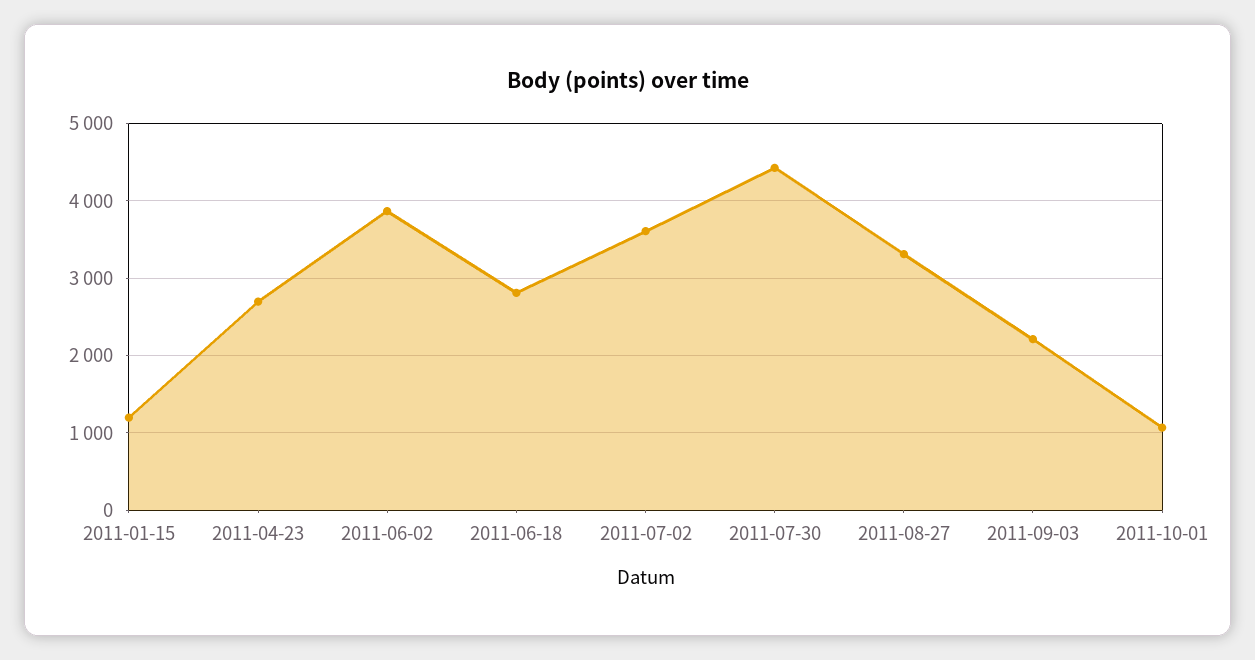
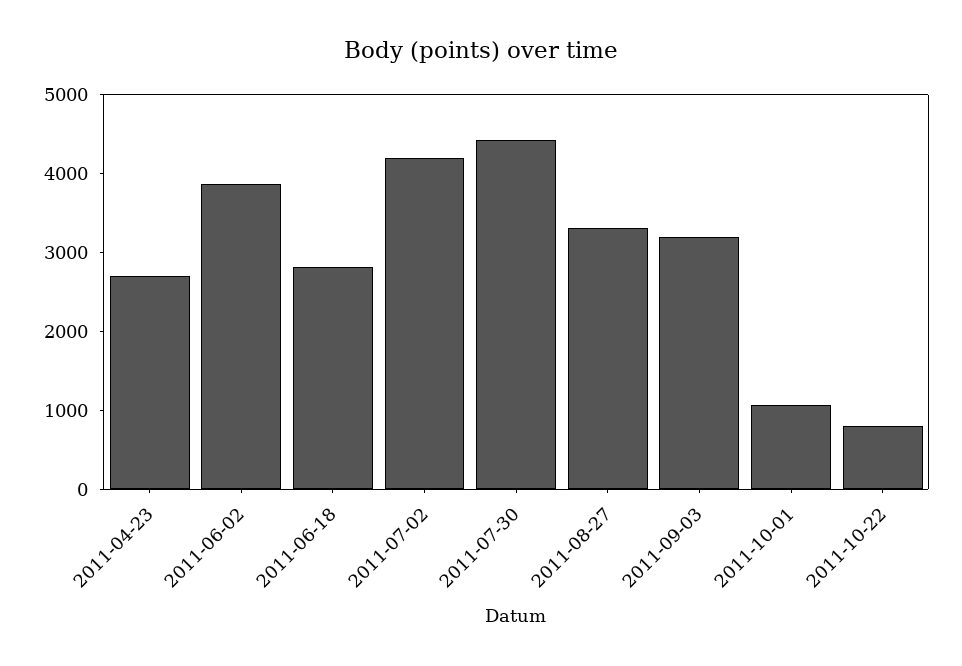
2011-01-15: 1200 -> none
2011-07-02: 3600 -> 4200
2011-09-03: 2200 -> 3200
2011-10-22: none -> 800

